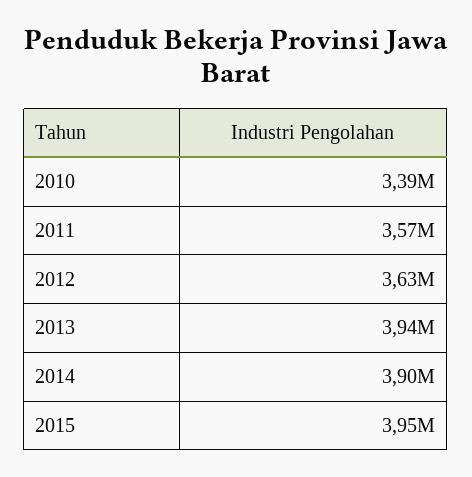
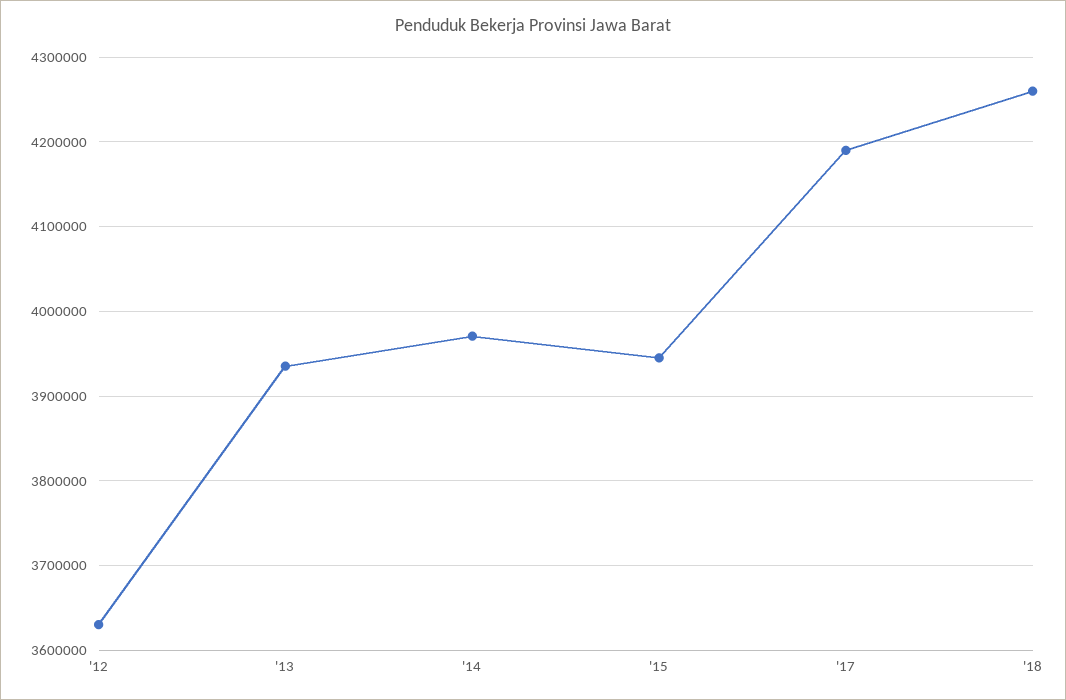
2010: 3390000 -> none
2011: 3570000 -> none
2014: 3900000 -> 3970000
'17: none -> 4190000
'18: none -> 4260000

